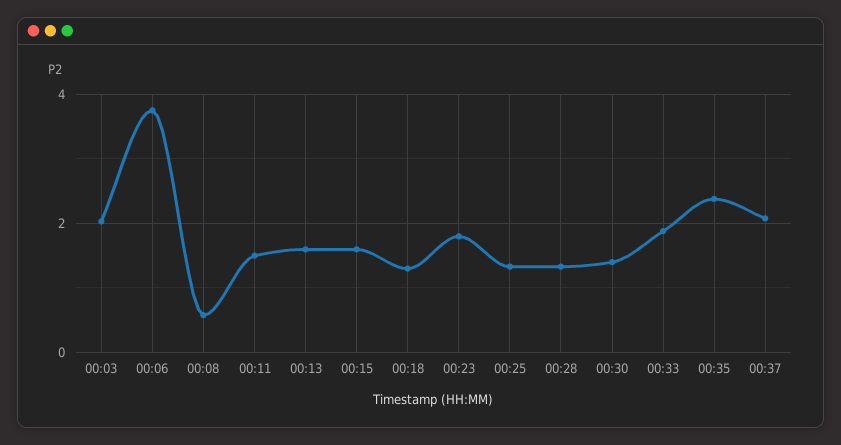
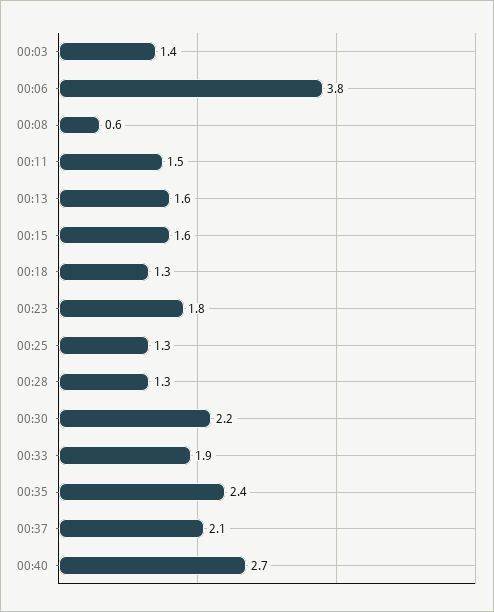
00:03: 2 -> 1.4
00:30: 1.4 -> 2.2
00:40: none -> 2.7

